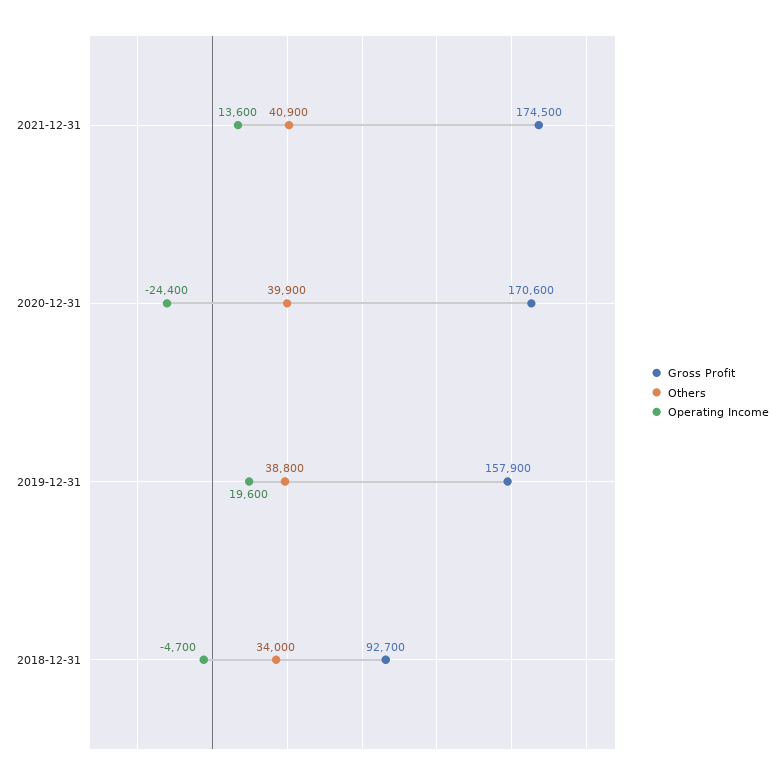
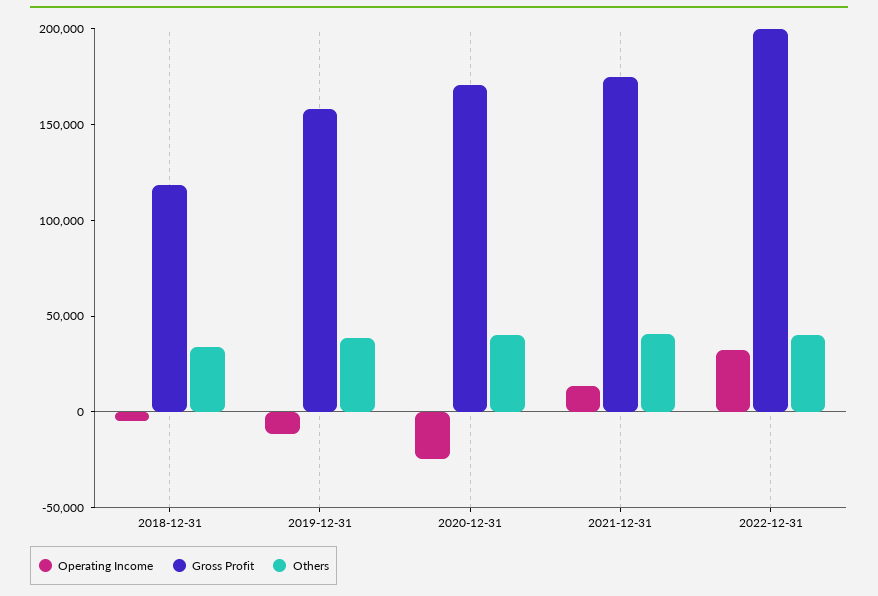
Operating Income, 2019-12-31: 19600 -> -10000
Gross Profit, 2018-12-31: 92700 -> 120000
Operating Income, 2022-12-31: none -> 30000
Gross Profit, 2022-12-31: none -> 200000
Others, 2022-12-31: none -> 40000

